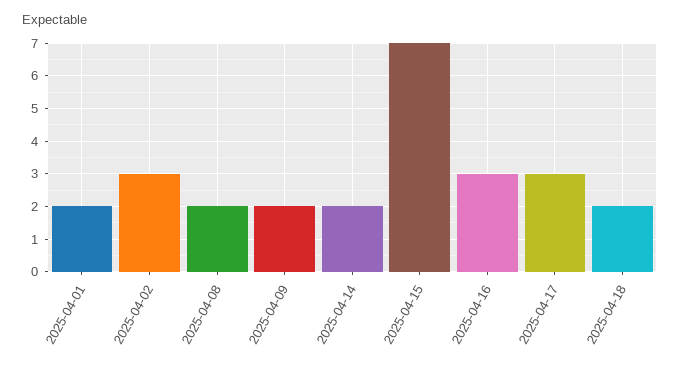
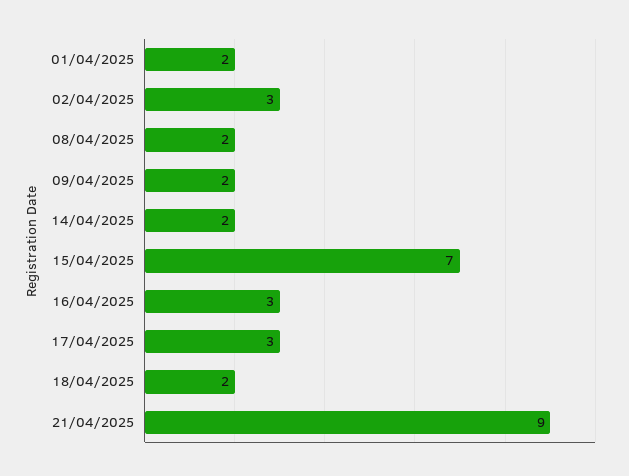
21/04/2025: none -> 9

